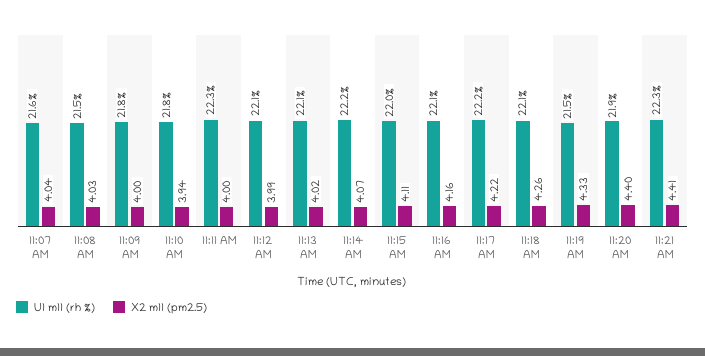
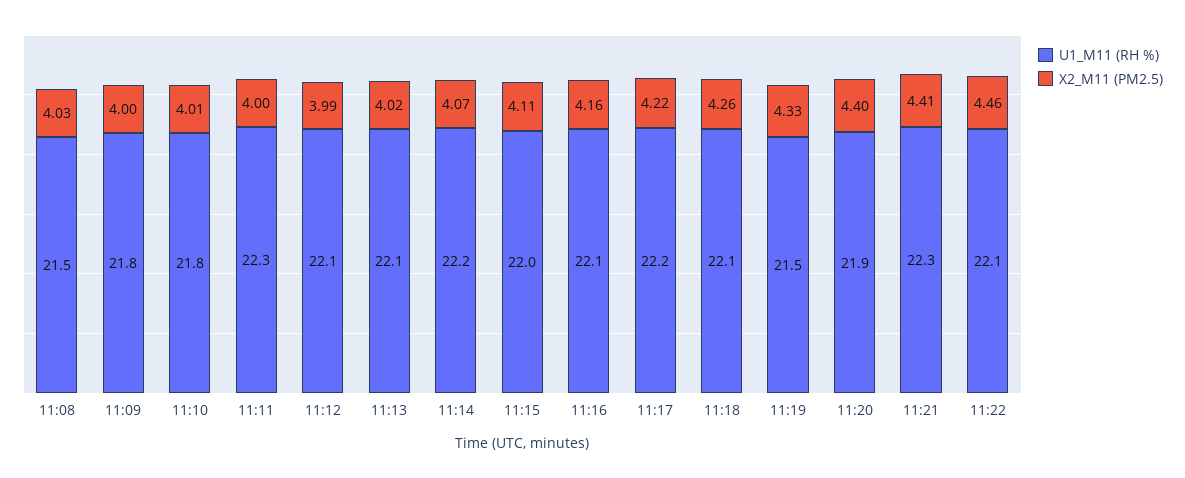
U1 m11 (rh %), 11:07 AM: 21.6 -> none
X2 m11 (pm2.5), 11:07 AM: 4.04 -> none
X2 m11 (pm2.5), 11:10 AM: 3.94 -> 4.01
U1 m11 (rh %), 11:22: none -> 22.1
X2 m11 (pm2.5), 11:22: none -> 4.46

